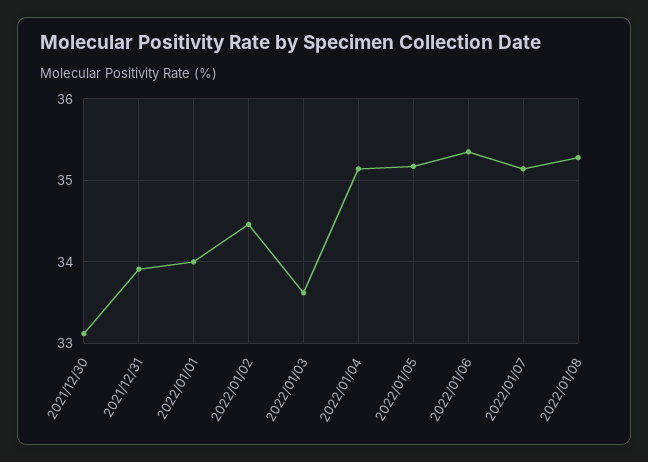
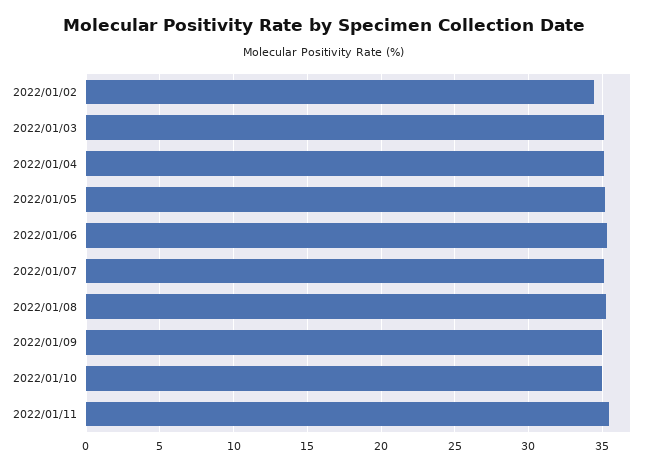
2021/12/30: 33.1 -> none
2021/12/31: 33.9 -> none
2022/01/01: 34 -> none
2022/01/03: 33.6 -> 35
2022/01/09: none -> 35
2022/01/10: none -> 35
2022/01/11: none -> 35.5

